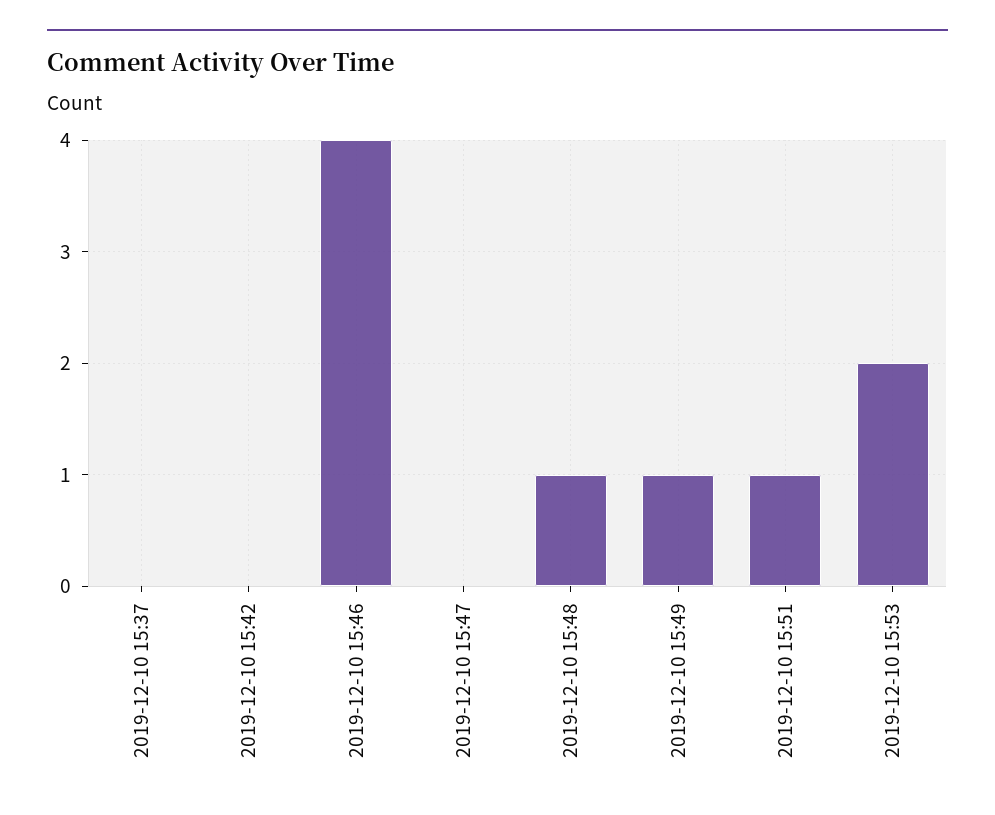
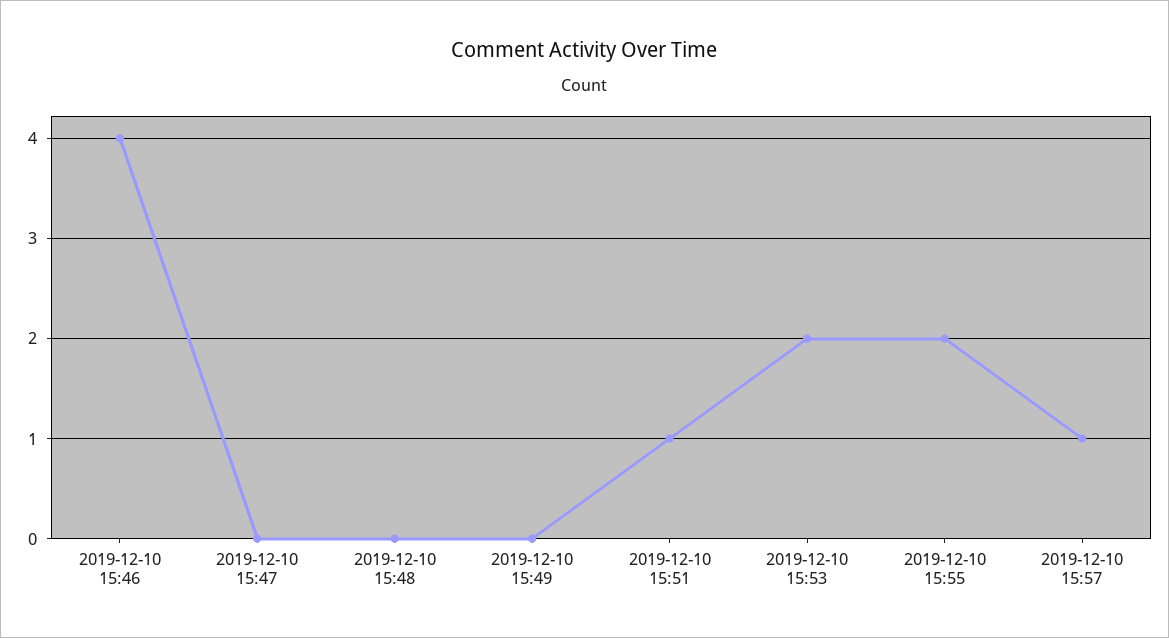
2019-12-10 15:37: 0 -> none
2019-12-10 15:42: 0 -> none
2019-12-10 15:48: 1 -> 0
2019-12-10 15:49: 1 -> 0
2019-12-10 15:55: none -> 2
2019-12-10 15:57: none -> 1

